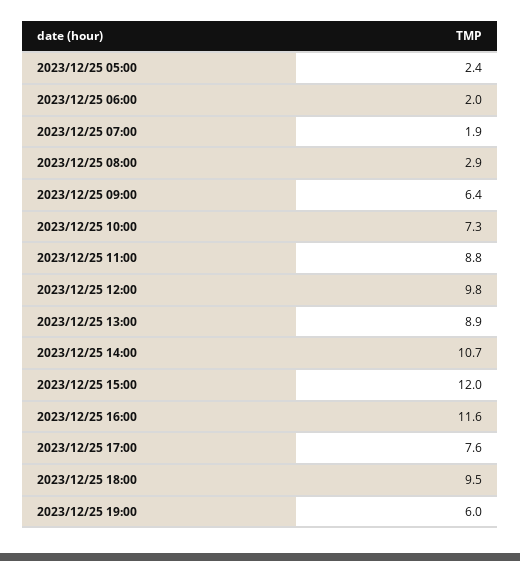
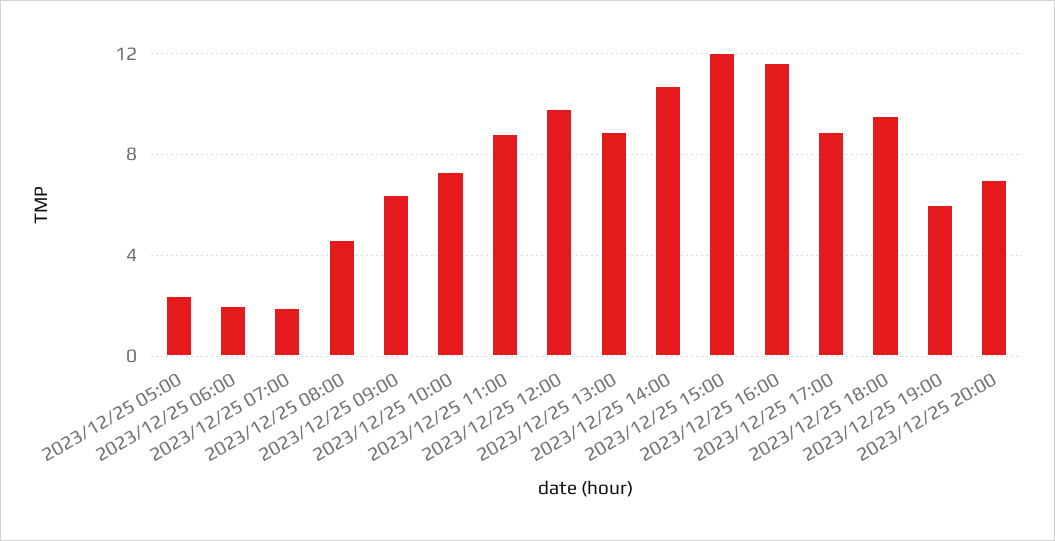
2023/12/25 08:00: 2.9 -> 4.5
2023/12/25 17:00: 7.6 -> 9
2023/12/25 20:00: none -> 7

